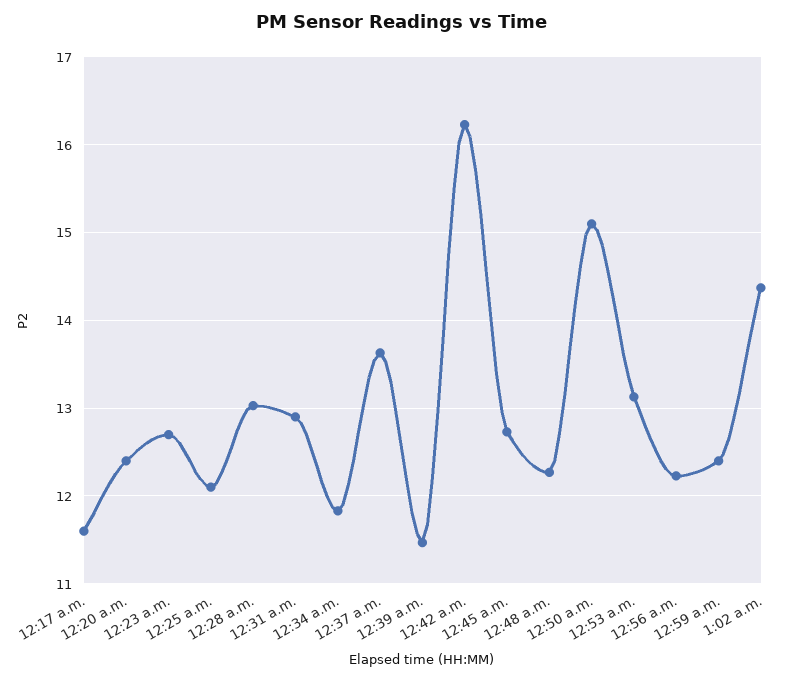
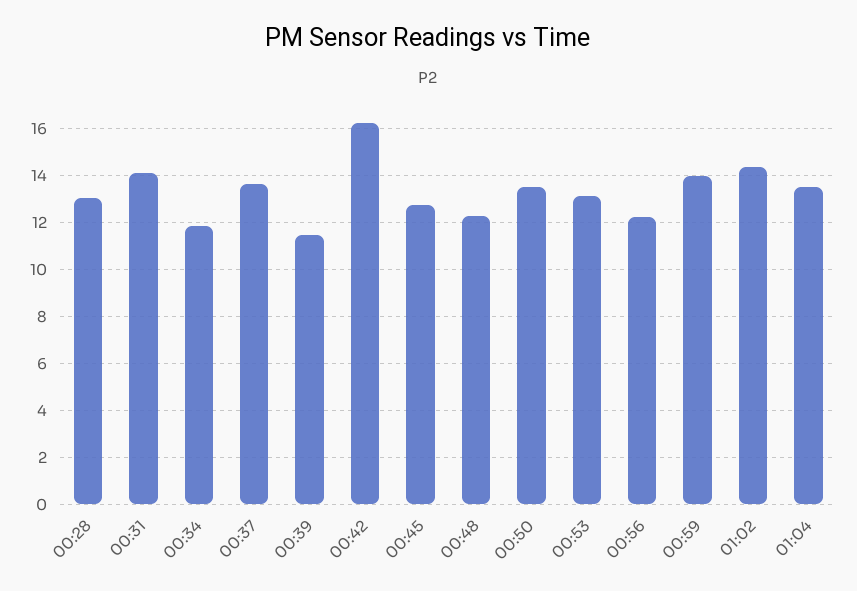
12:17 a.m.: 11.6 -> none
12:20 a.m.: 12.4 -> none
12:23 a.m.: 12.7 -> none
12:25 a.m.: 12.1 -> none
12:31 a.m.: 12.9 -> 14
12:50 a.m.: 15.1 -> 13.5
12:59 a.m.: 12.4 -> 14
01:04: none -> 13.5

